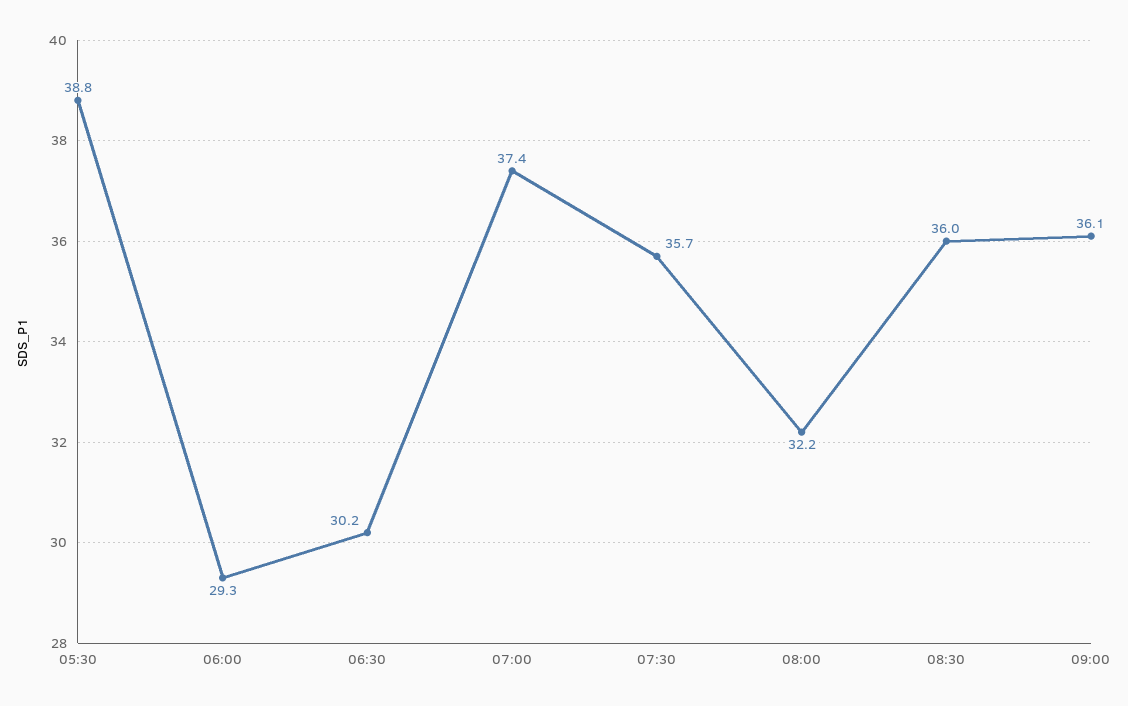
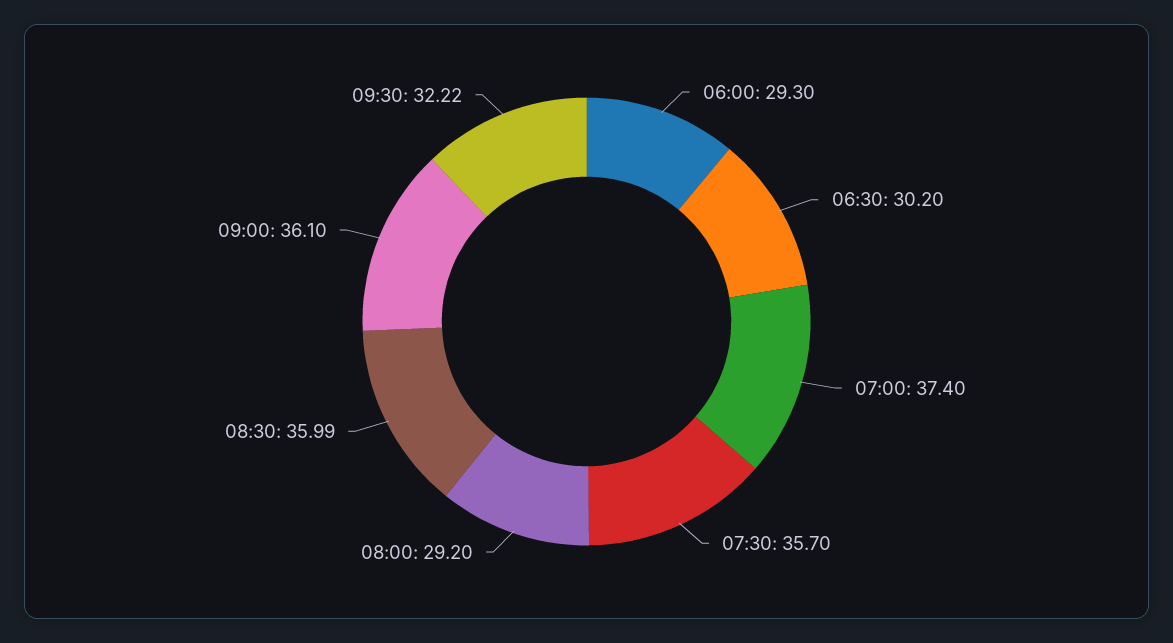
05:30: 38.8 -> none
08:00: 32.2 -> 29.2
09:30: none -> 32.22

